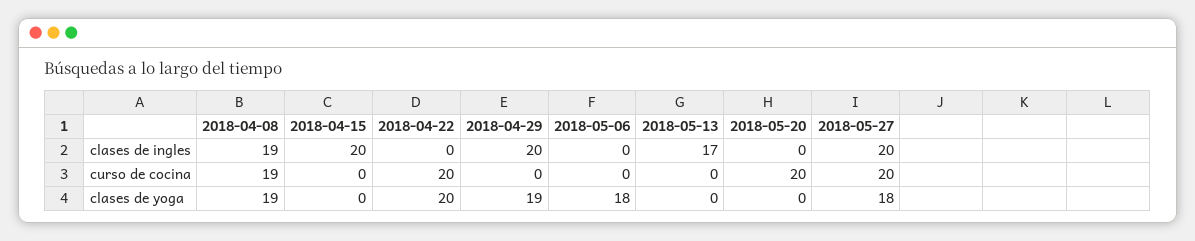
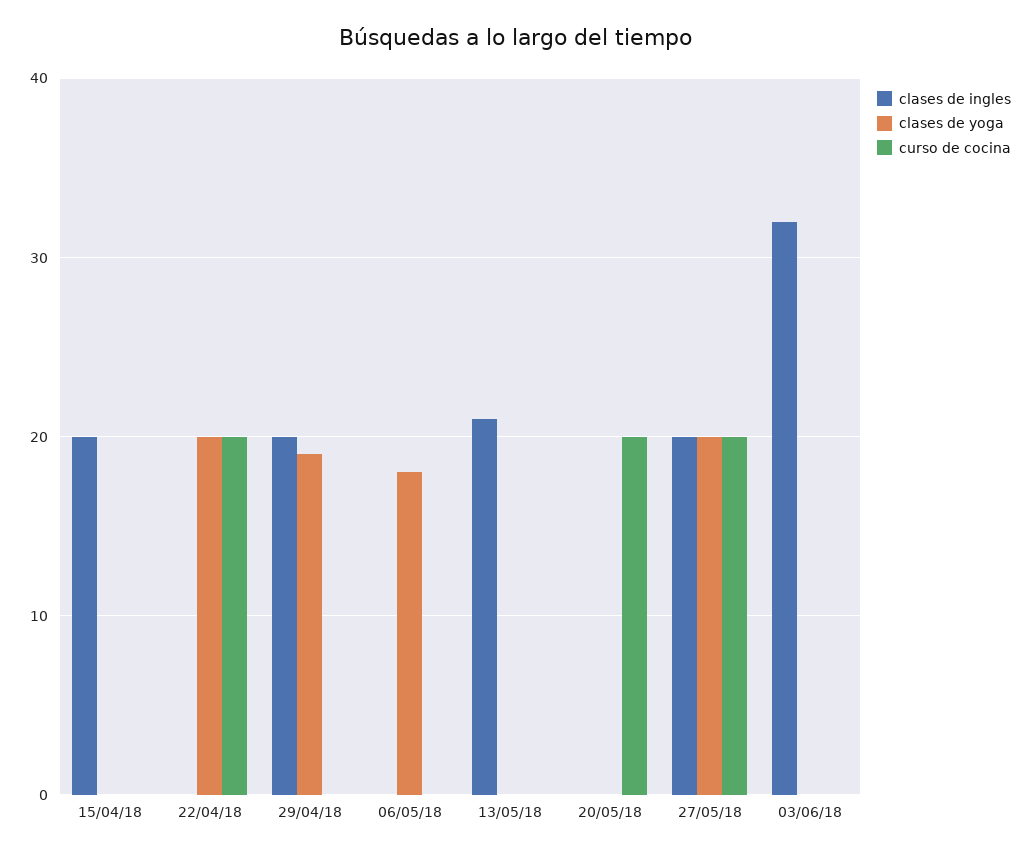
clases de ingles, 2018-04-08: 19 -> none
clases de ingles, 2018-05-13: 17 -> 21
curso de cocina, 2018-04-08: 19 -> none
clases de yoga, 2018-04-08: 19 -> none
clases de yoga, 2018-05-27: 18 -> 20
clases de ingles, 03/06/18: none -> 32
clases de yoga, 03/06/18: none -> 0
curso de cocina, 03/06/18: none -> 0

